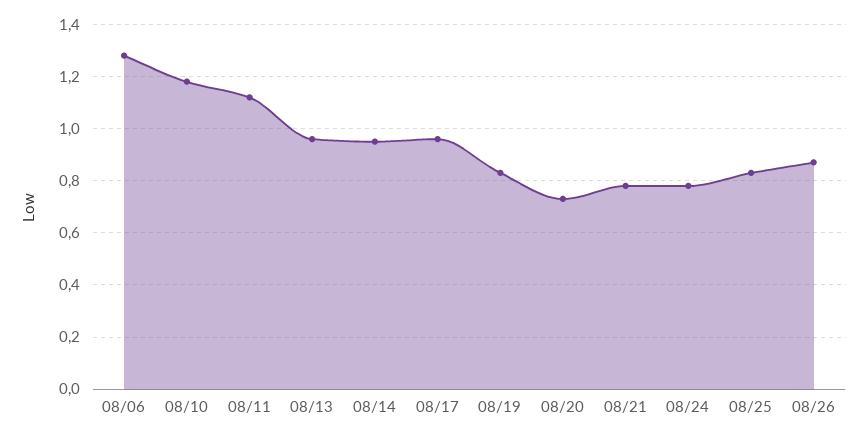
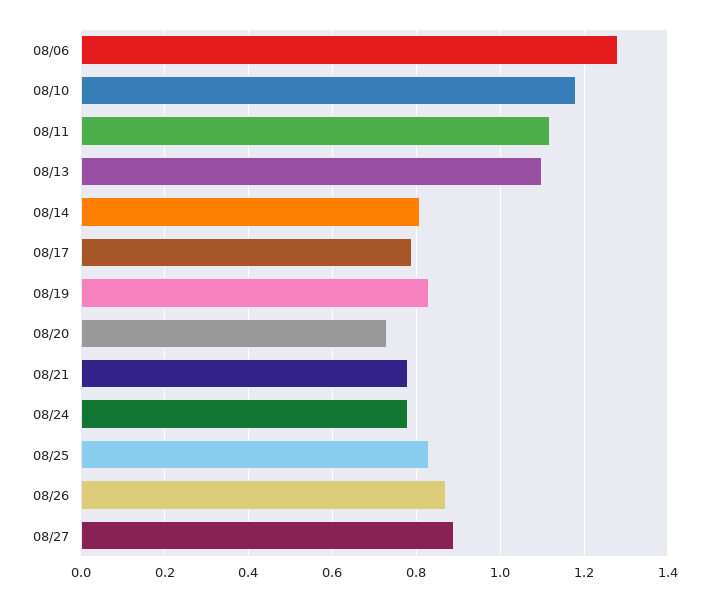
08/13: 0.95 -> 1.1
08/14: 0.95 -> 0.8
08/17: 0.95 -> 0.8
08/27: none -> 0.9

